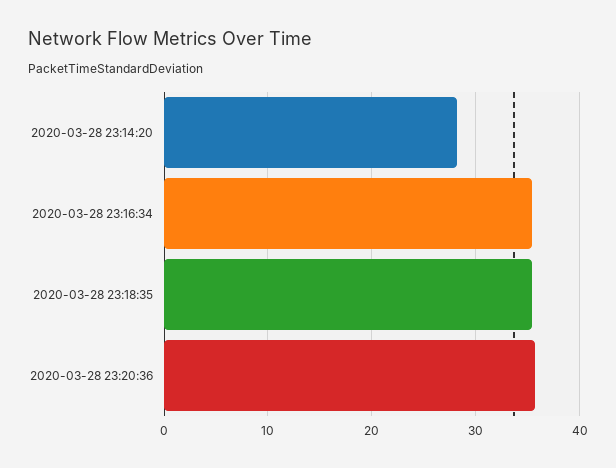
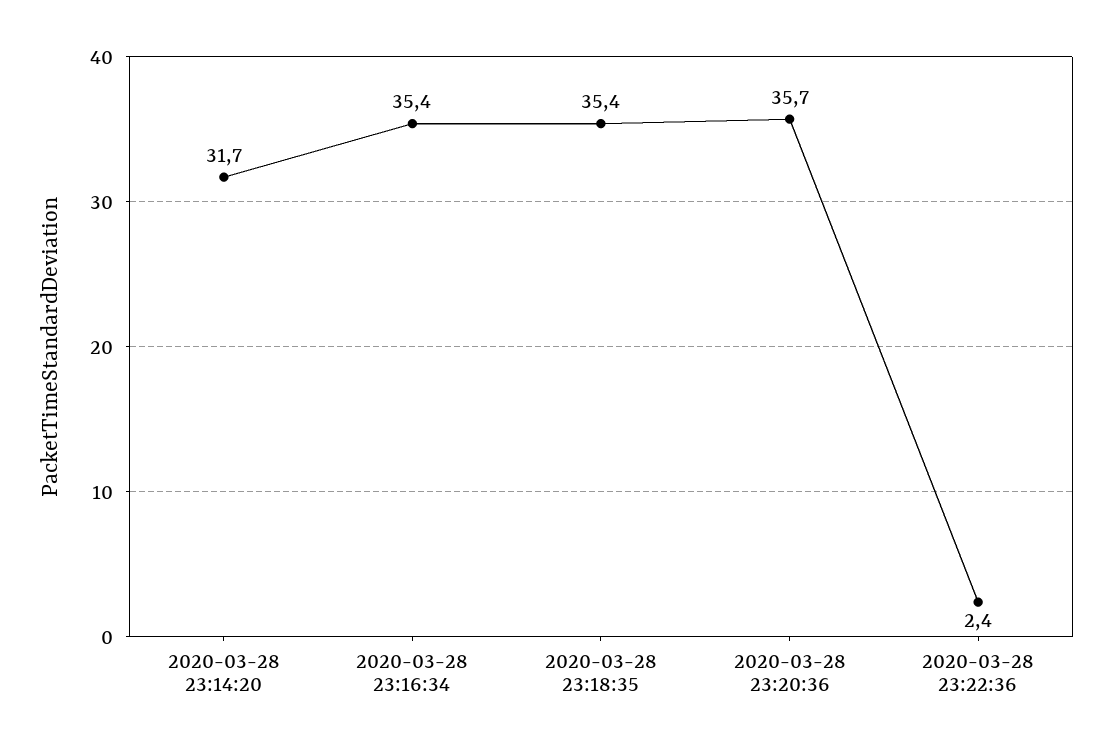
2020-03-28 23:14:20: 28 -> 31.7
2020-03-28 23:22:36: none -> 2.4

